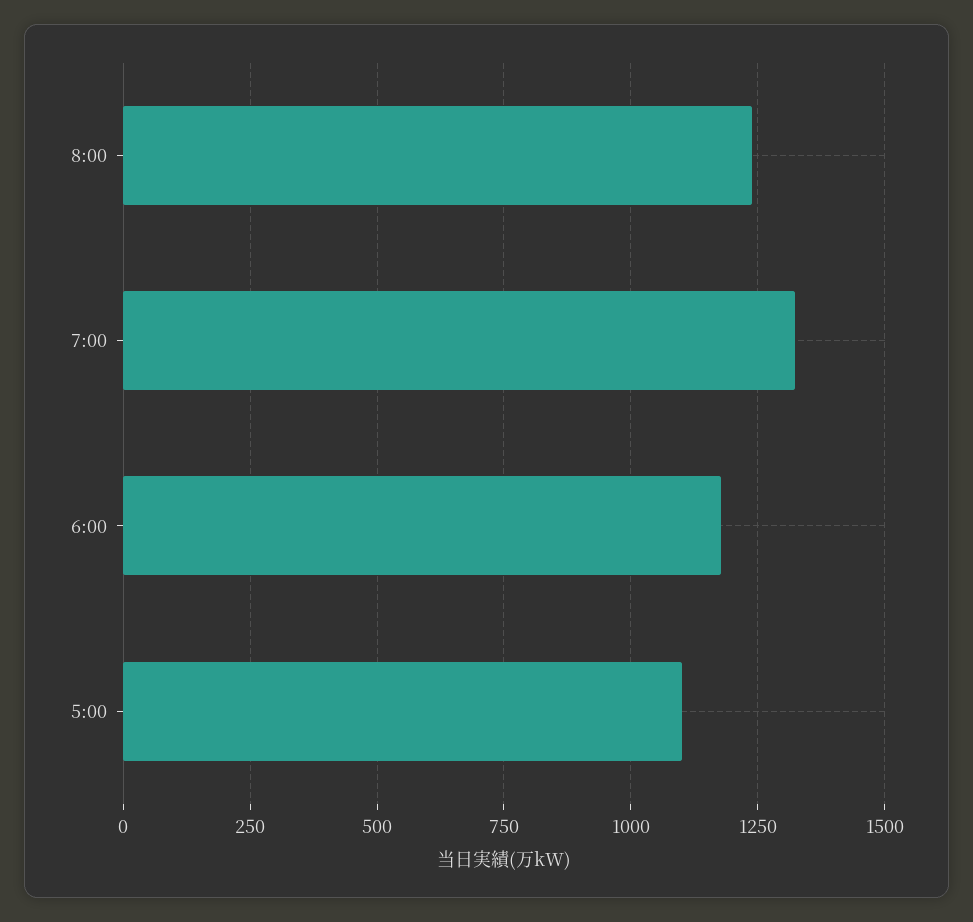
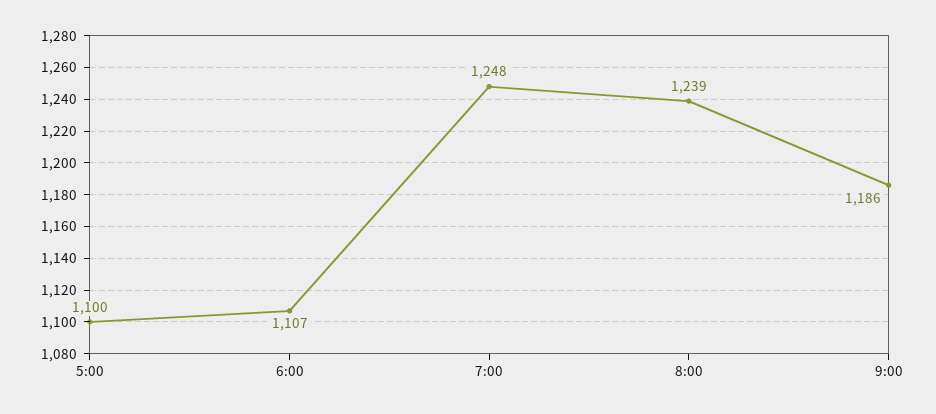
7:00: 1325 -> 1248
6:00: 1175 -> 1107
9:00: none -> 1186

